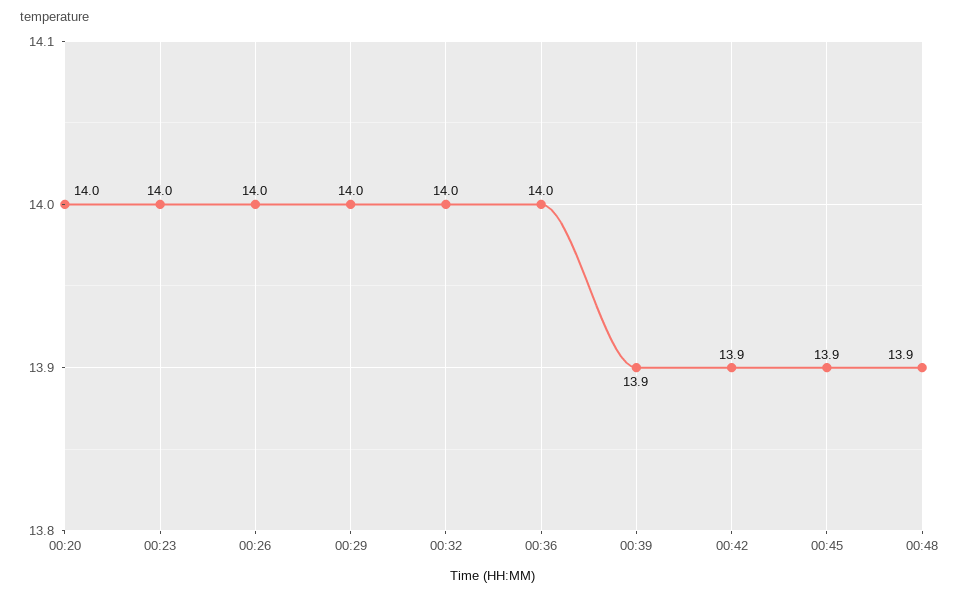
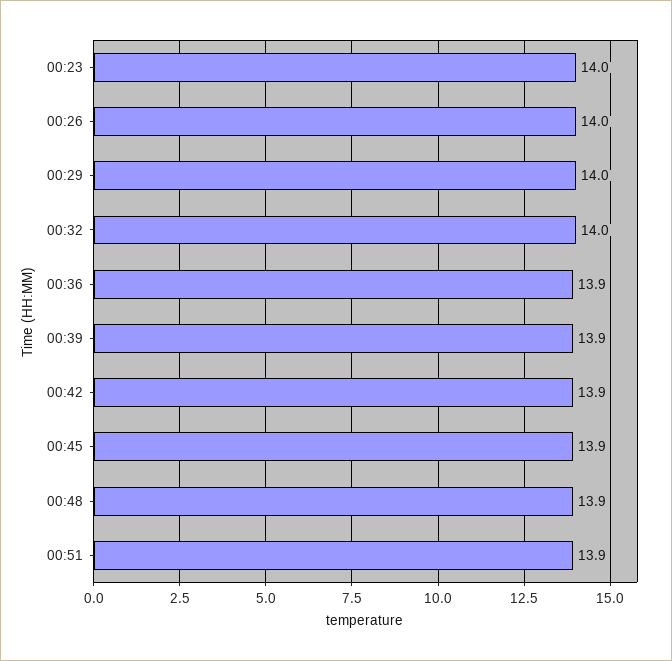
00:20: 14 -> none
00:36: 14 -> 13.9
00:51: none -> 13.9

